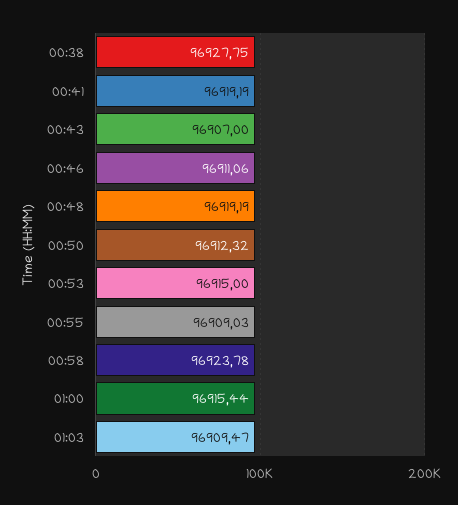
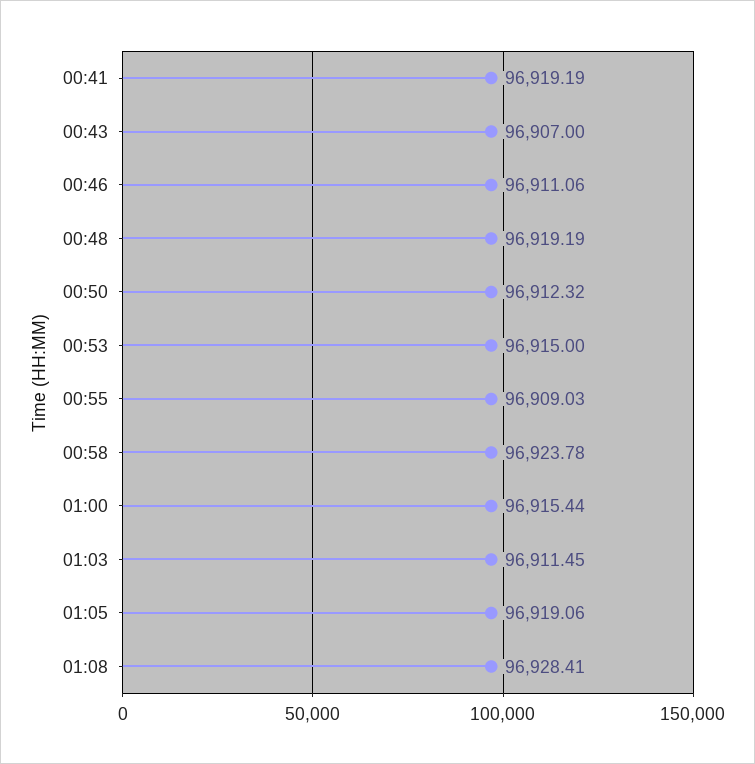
00:38: 96927.75 -> none
01:03: 96909.47 -> 96911.45
01:05: none -> 96919.06
01:08: none -> 96928.41

